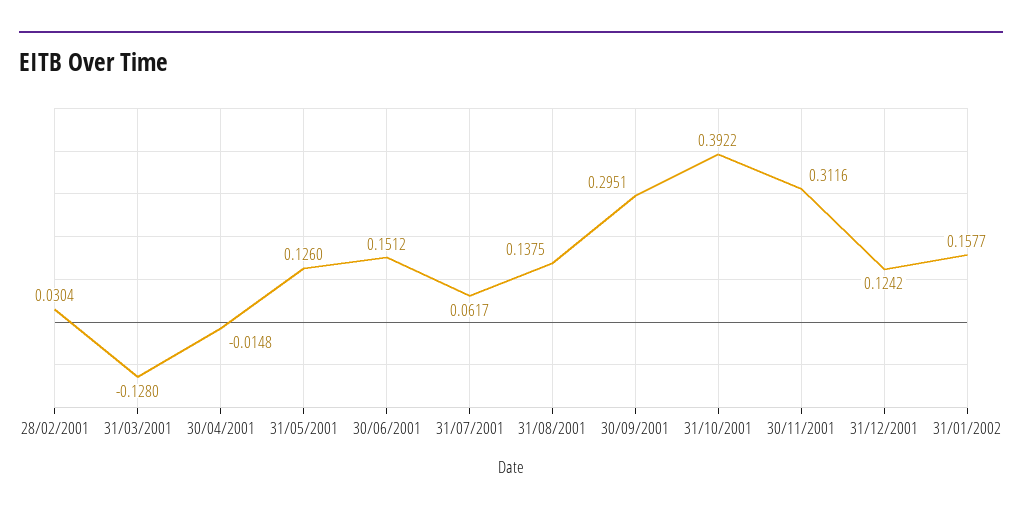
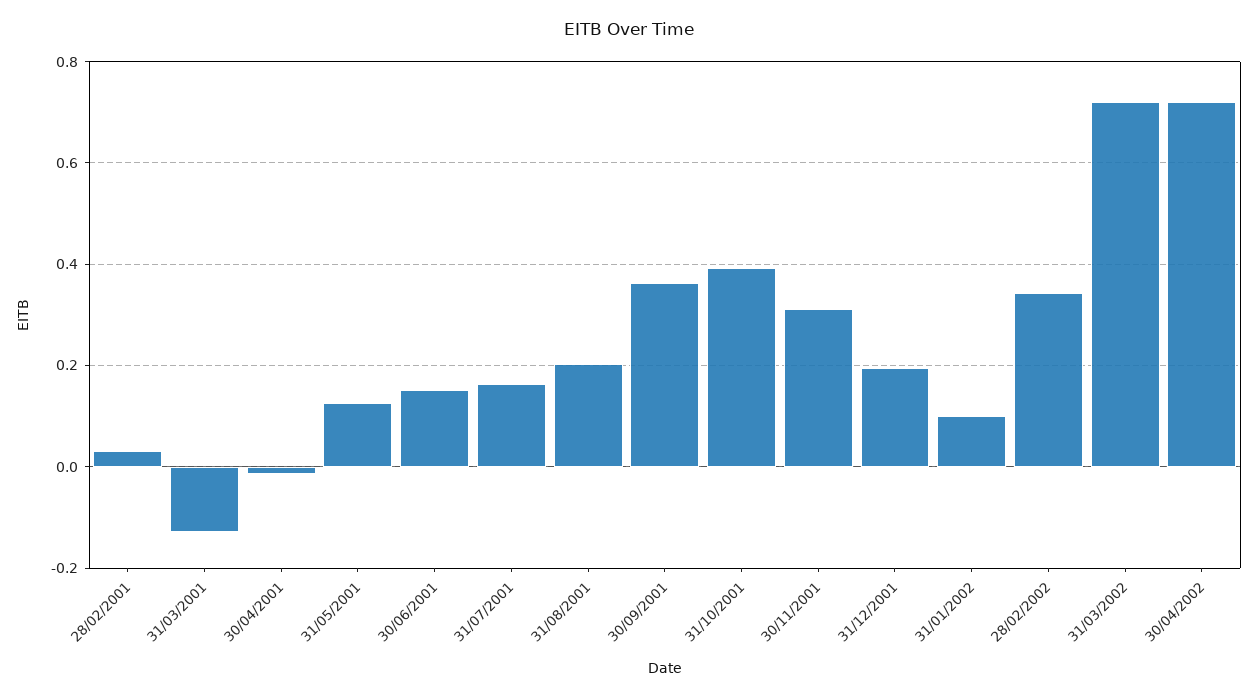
31/07/2001: 0.0617 -> 0.16
31/08/2001: 0.1375 -> 0.2
30/09/2001: 0.2951 -> 0.36
31/12/2001: 0.1242 -> 0.2
31/01/2002: 0.1577 -> 0.1
28/02/2002: none -> 0.34
31/03/2002: none -> 0.72
30/04/2002: none -> 0.72

